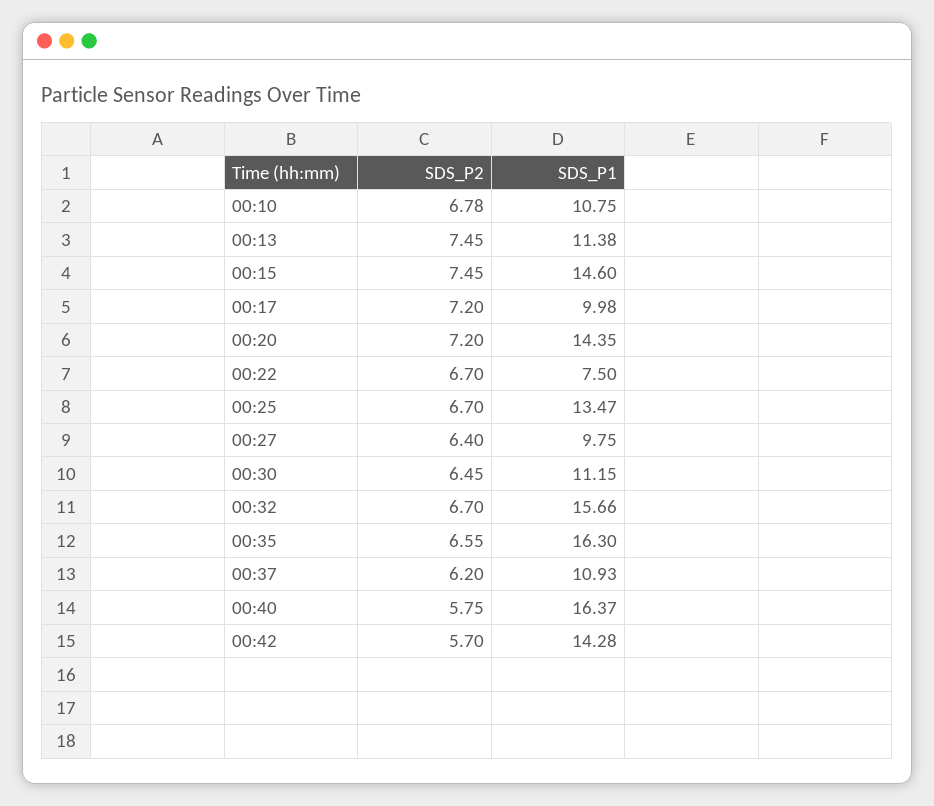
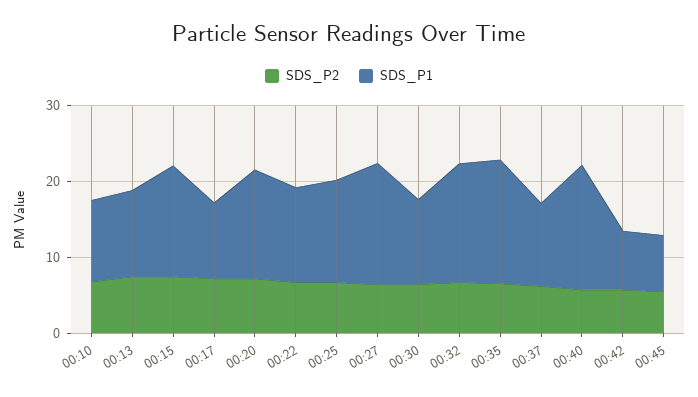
SDS_P1, 00:22: 7.5 -> 12
SDS_P1, 00:27: 9.75 -> 16
SDS_P1, 00:42: 14.28 -> 8
SDS_P2, 00:45: none -> 6
SDS_P1, 00:45: none -> 8

